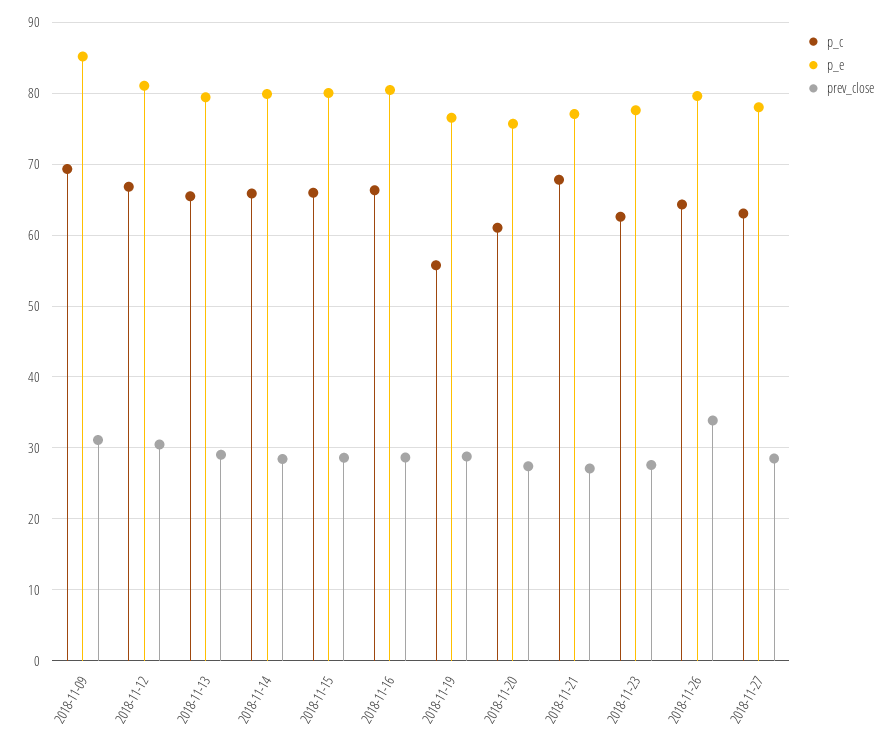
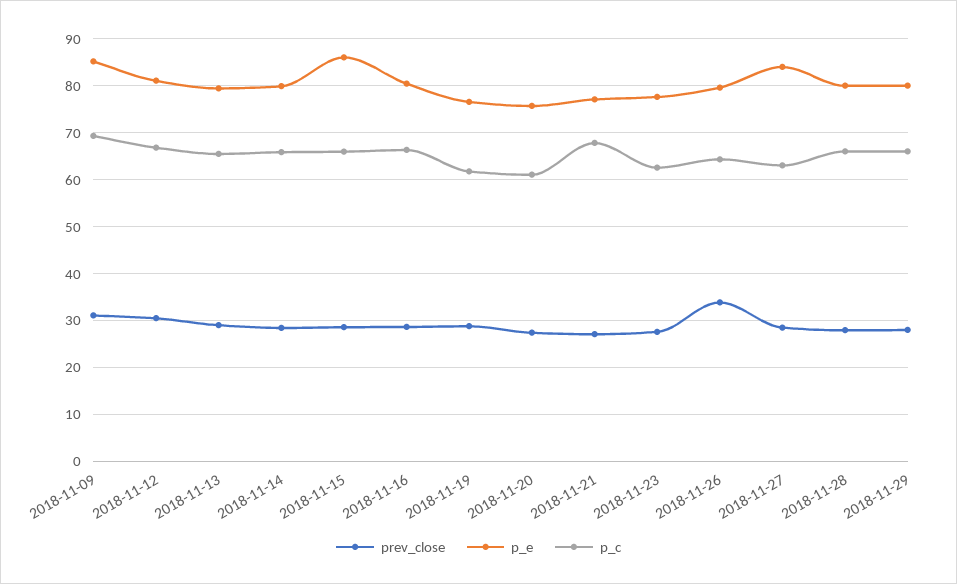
p_e, 2018-11-15: 80 -> 86
p_c, 2018-11-19: 56 -> 62
p_e, 2018-11-27: 78 -> 84
prev_close, 2018-11-28: none -> 28
p_e, 2018-11-28: none -> 80
p_c, 2018-11-28: none -> 66
prev_close, 2018-11-29: none -> 28
p_e, 2018-11-29: none -> 80
p_c, 2018-11-29: none -> 66

